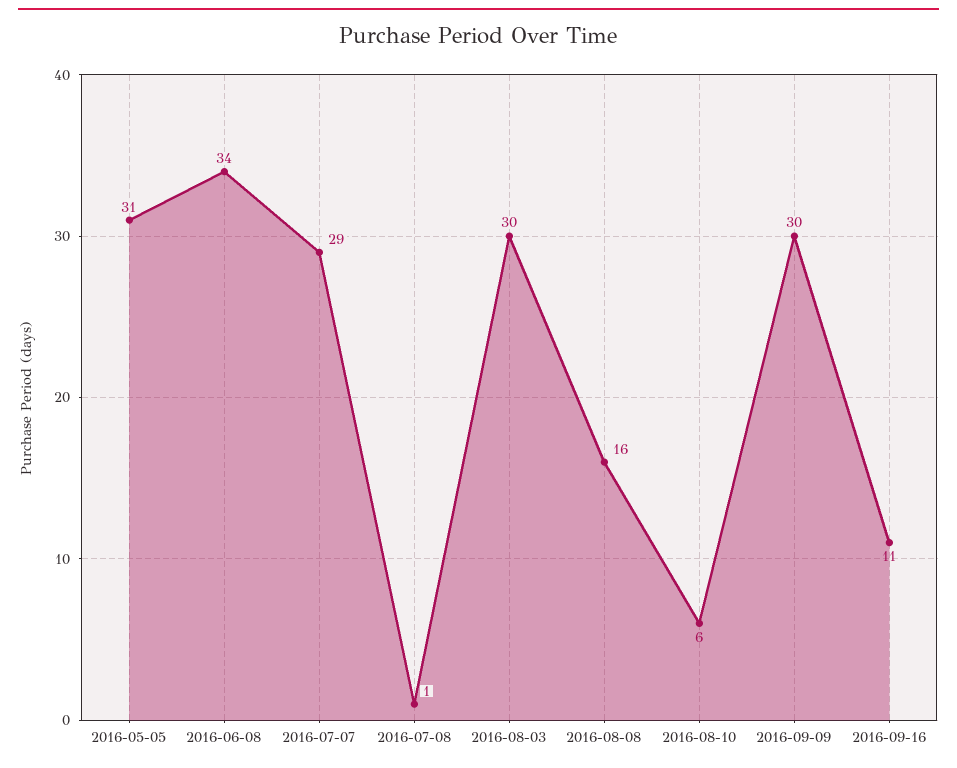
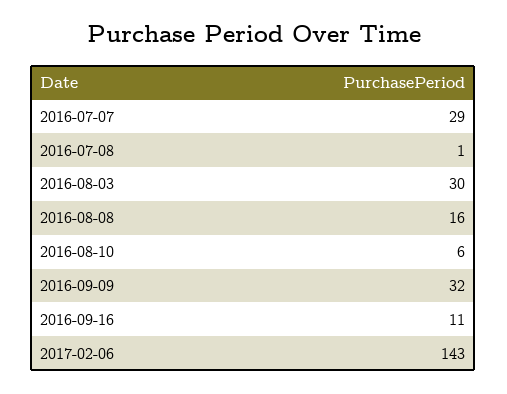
2016-05-05: 31 -> none
2016-06-08: 34 -> none
2016-09-09: 30 -> 32
2017-02-06: none -> 143

